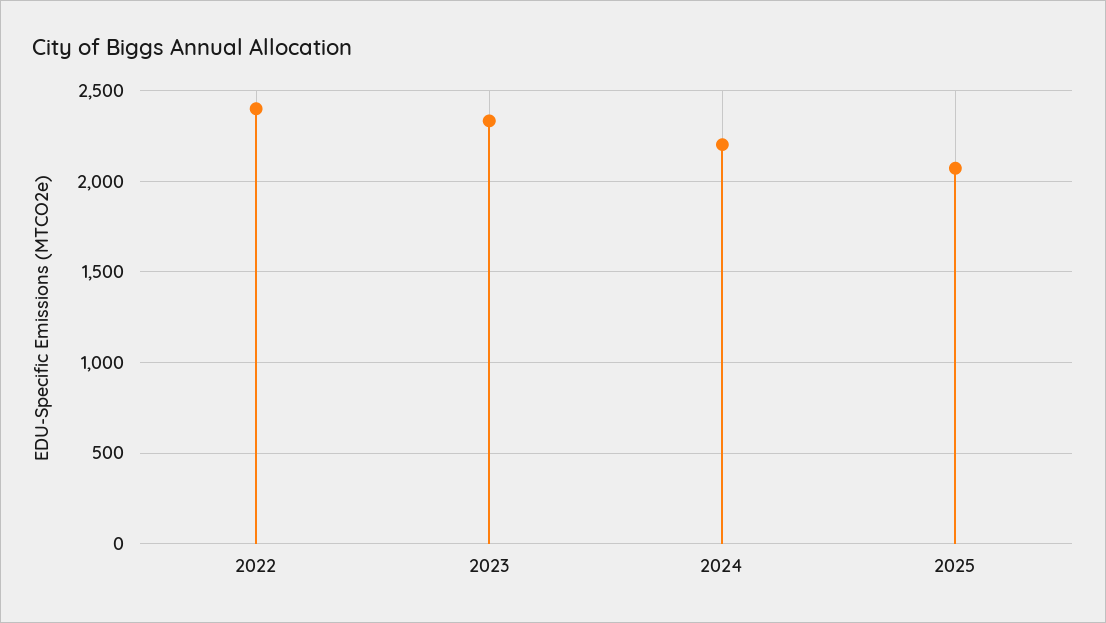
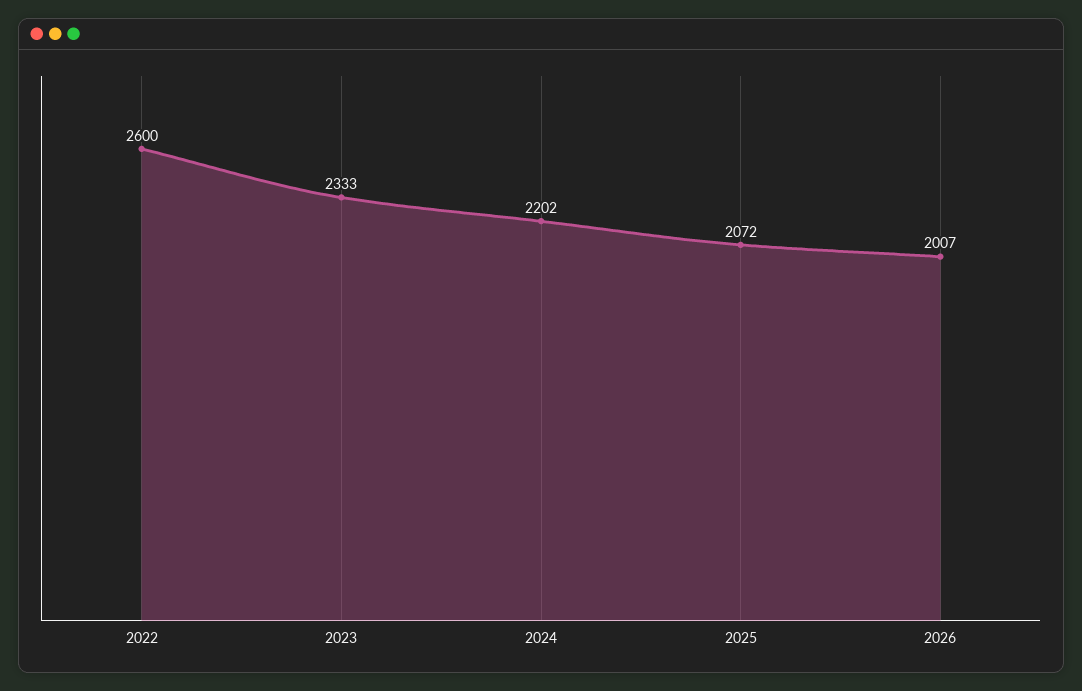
2022: 2400 -> 2600
2026: none -> 2007

